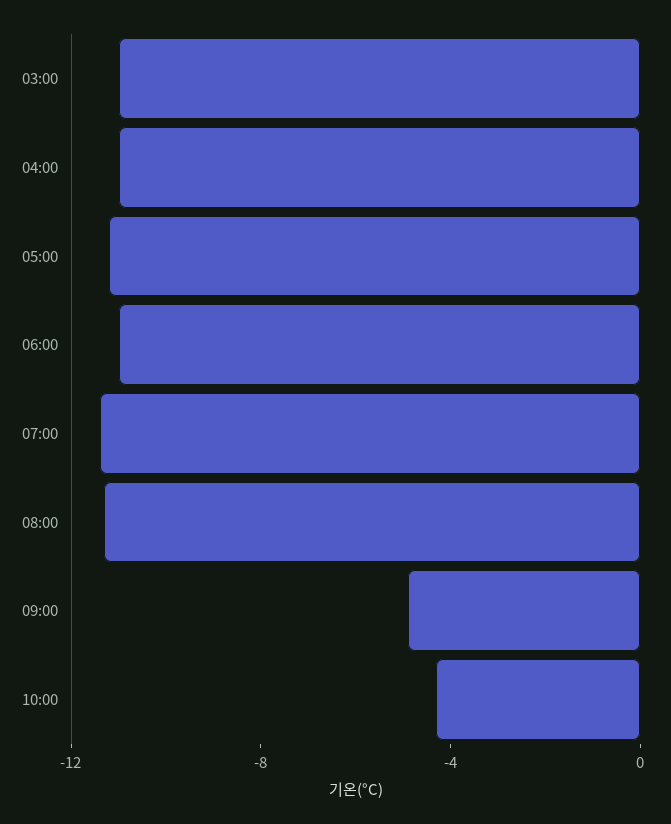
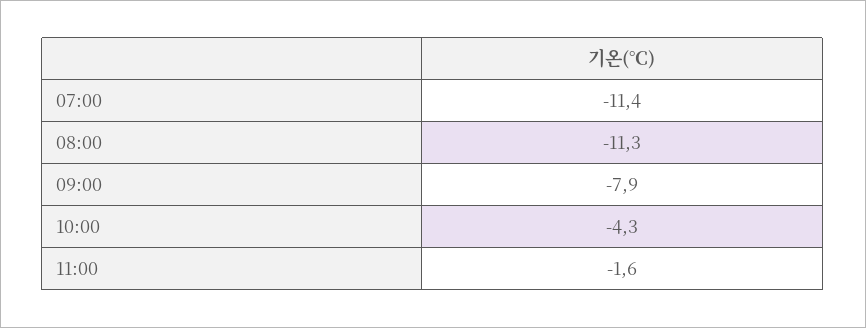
03:00: -11 -> none
04:00: -11 -> none
05:00: -11 -> none
06:00: -11 -> none
09:00: -5 -> -7.9
11:00: none -> -1.6

